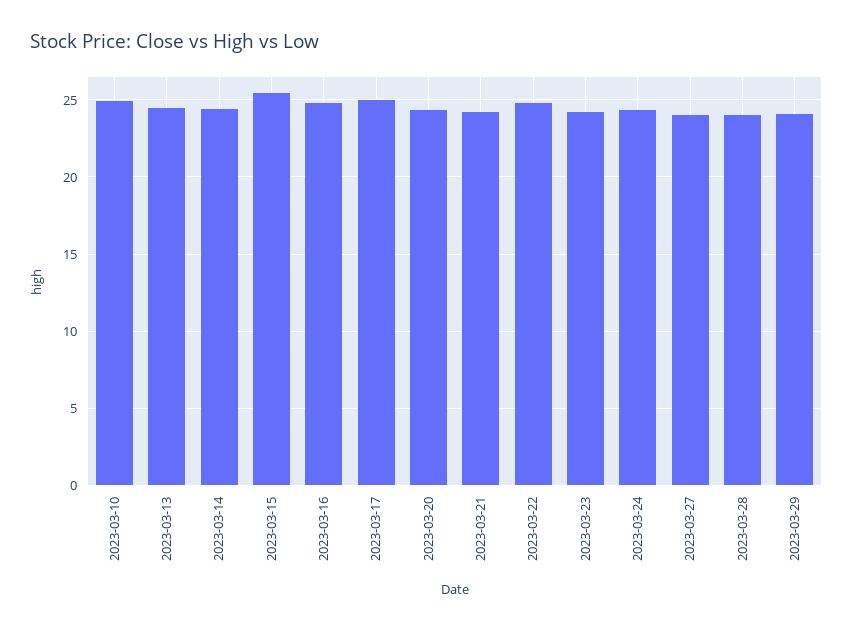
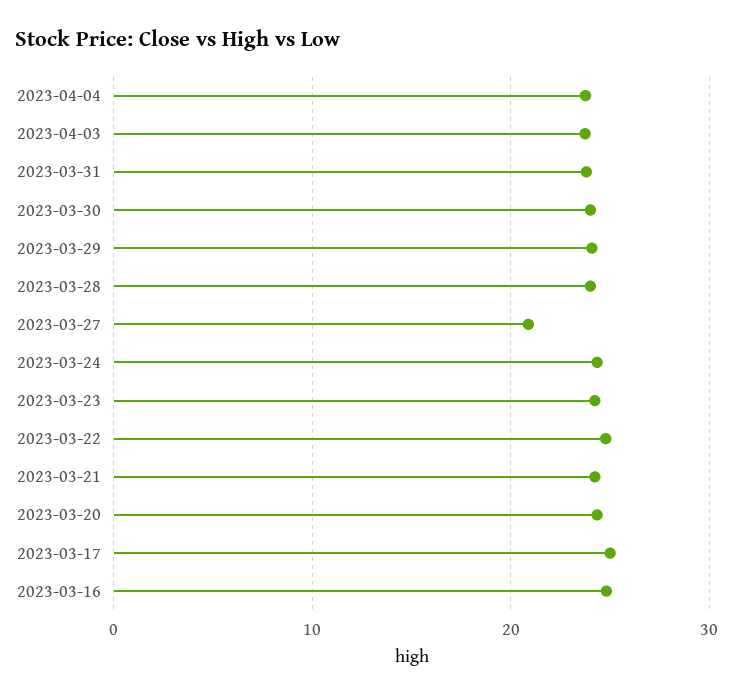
2023-03-10: 25 -> none
2023-03-13: 24.5 -> none
2023-03-14: 24.5 -> none
2023-03-15: 25.5 -> none
2023-03-27: 24 -> 21
2023-04-04: none -> 24
2023-04-03: none -> 24
2023-03-31: none -> 24
2023-03-30: none -> 24

